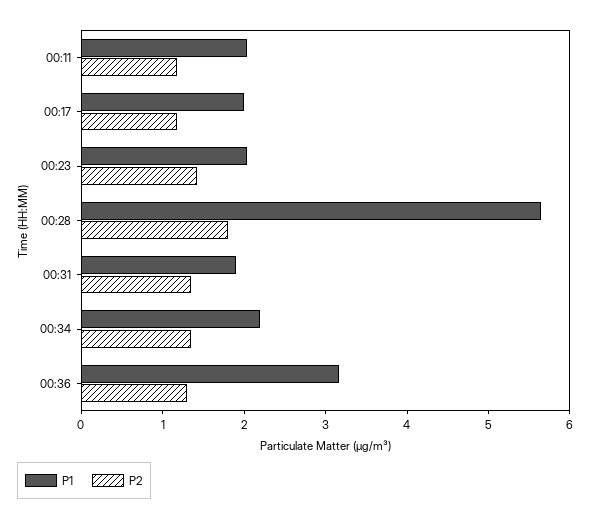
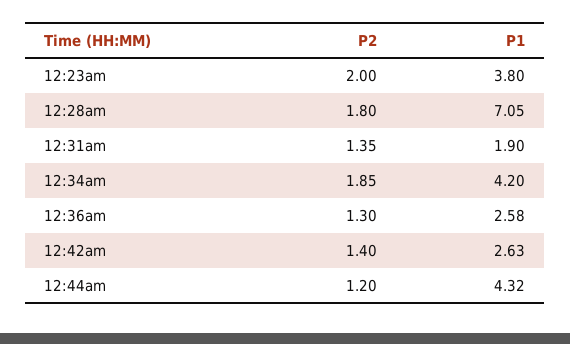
P1, 00:11: 2 -> none
P2, 00:11: 1.2 -> none
P1, 00:17: 2 -> none
P2, 00:17: 1.2 -> none
P1, 00:23: 2 -> 3.8
P2, 00:23: 1.4 -> 2
P1, 00:28: 5.6 -> 7.05
P1, 00:34: 2.2 -> 4.2
P2, 00:34: 1.4 -> 1.85
P1, 00:36: 3.2 -> 2.58
P2, 12:42am: none -> 1.4
P1, 12:42am: none -> 2.63
P2, 12:44am: none -> 1.2
P1, 12:44am: none -> 4.32

